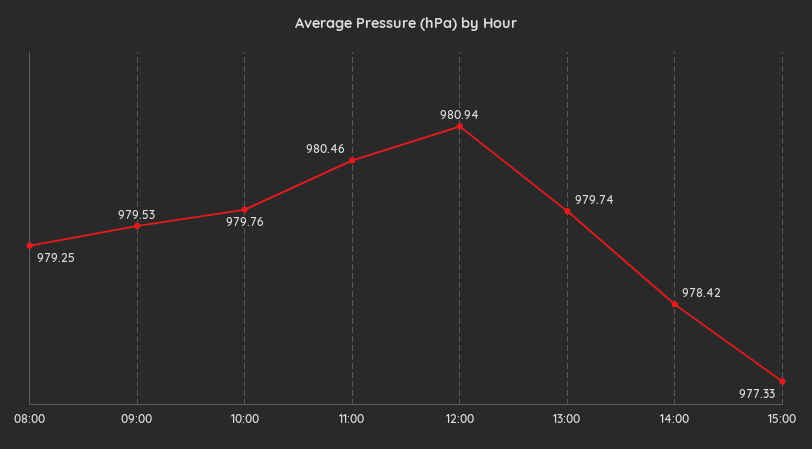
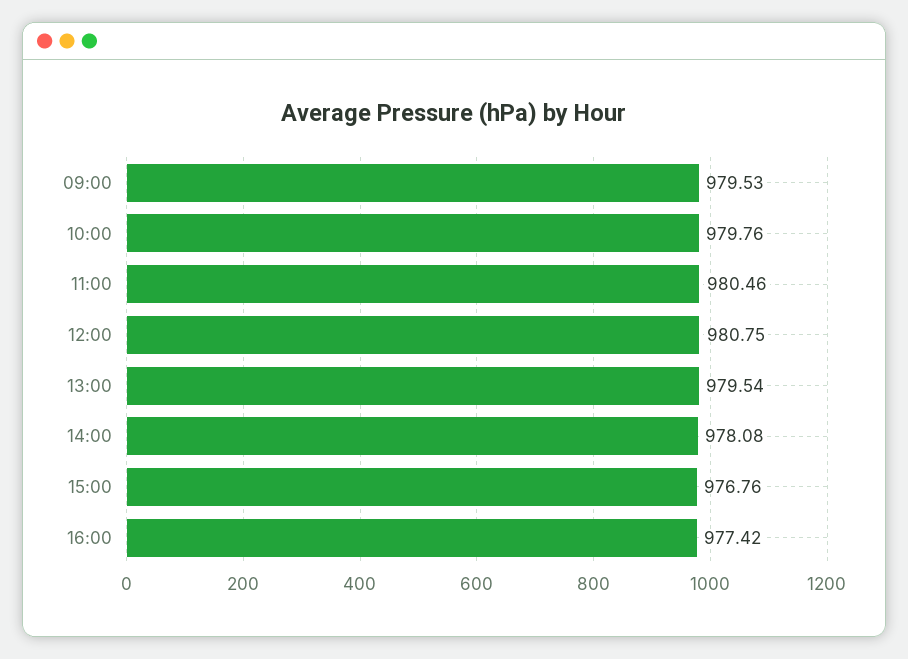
08:00: 979.25 -> none
12:00: 980.94 -> 980.75
13:00: 979.74 -> 979.54
14:00: 978.42 -> 978.08
15:00: 977.33 -> 976.76
16:00: none -> 977.42

